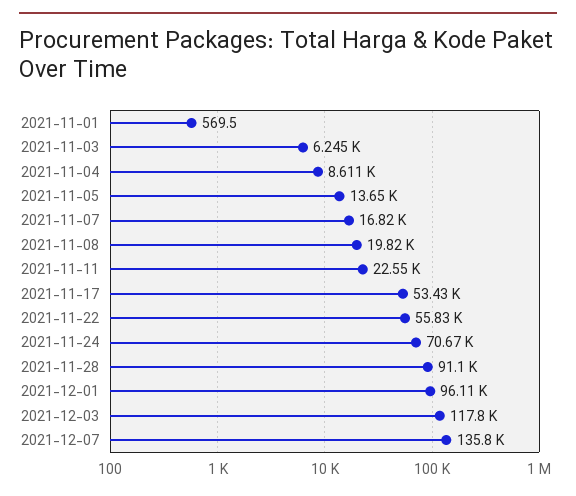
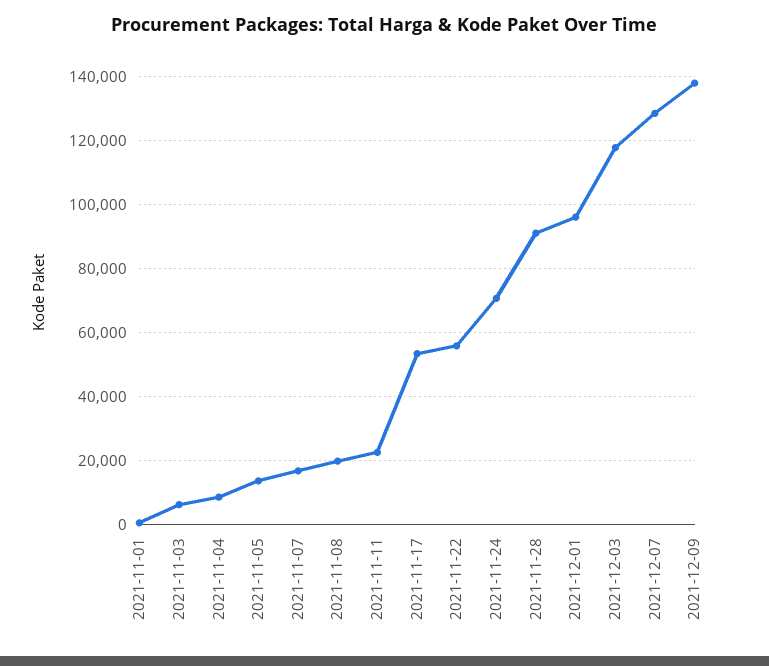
2021-12-07: 135800 -> 128000
2021-12-09: none -> 138000

